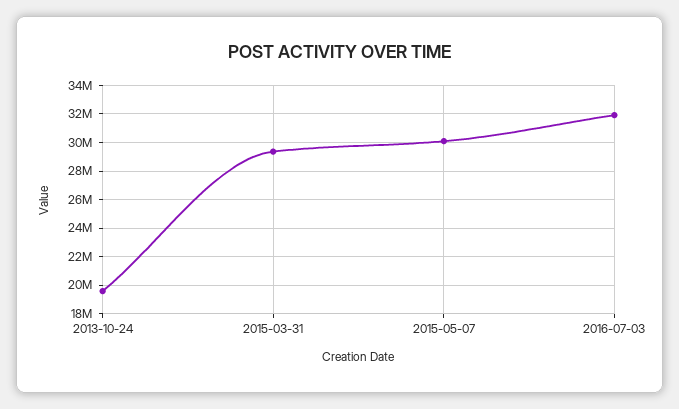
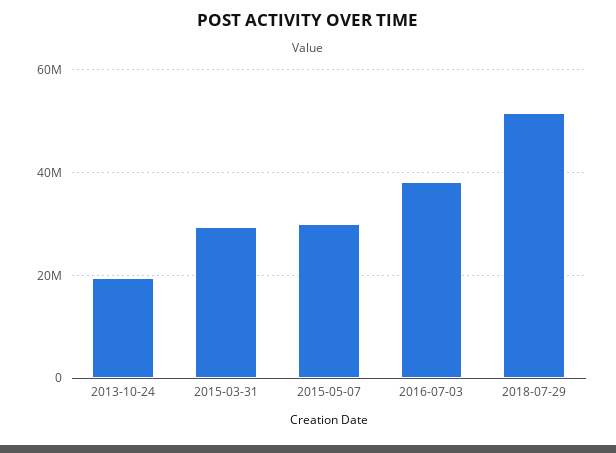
2016-07-03: 32000000 -> 38000000
2018-07-29: none -> 52000000

